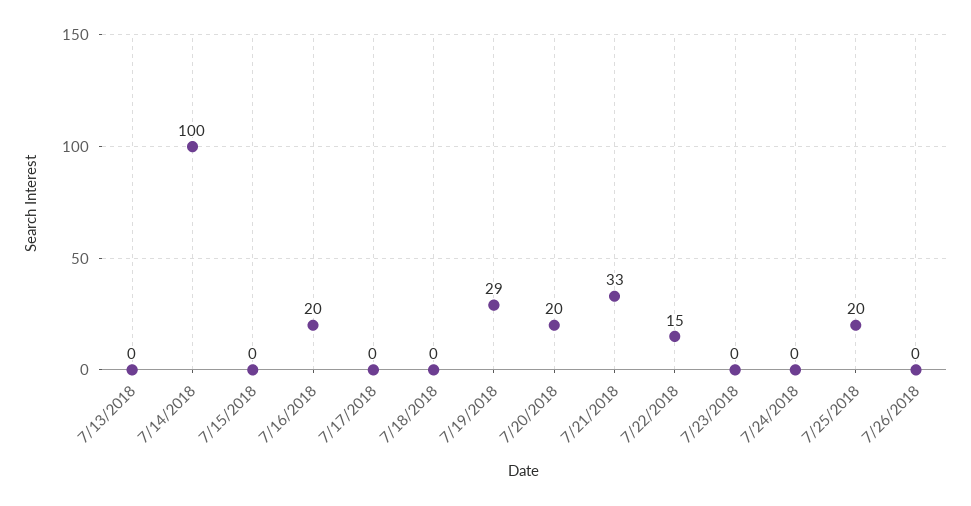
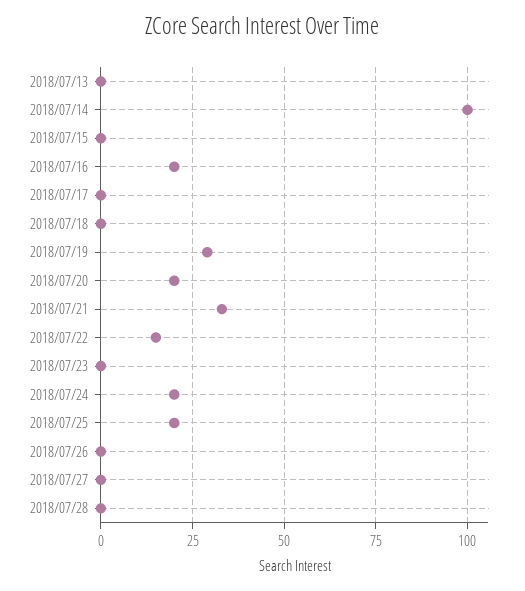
7/24/2018: 0 -> 20
2018/07/27: none -> 0
2018/07/28: none -> 0

